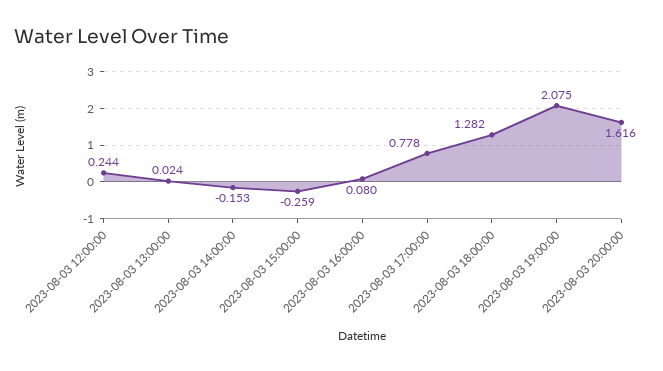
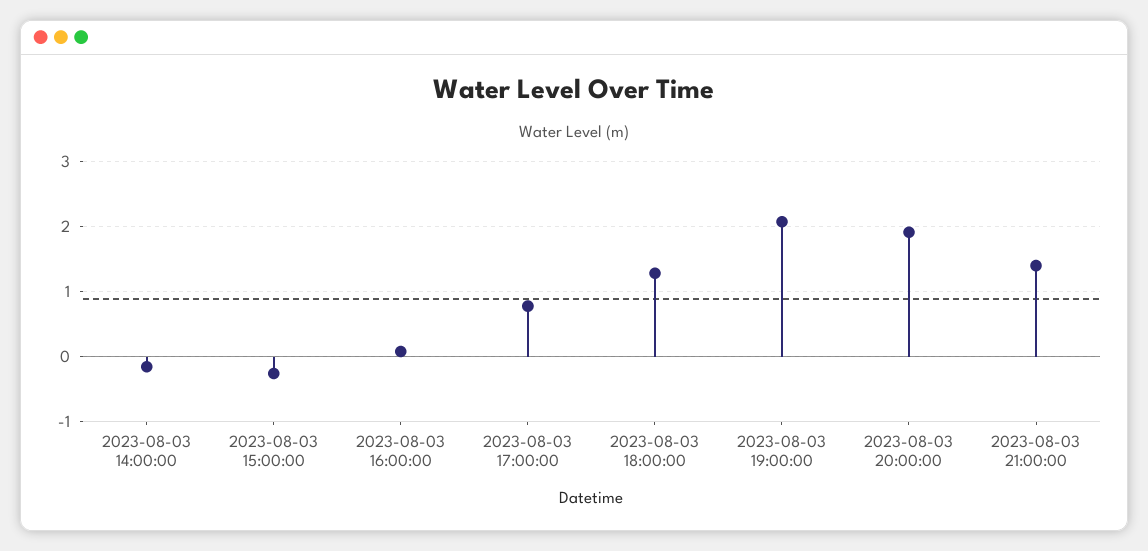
2023-08-03 12:00:00: 0.244 -> none
2023-08-03 13:00:00: 0.024 -> none
2023-08-03 20:00:00: 1.616 -> 1.9
2023-08-03 21:00:00: none -> 1.4

